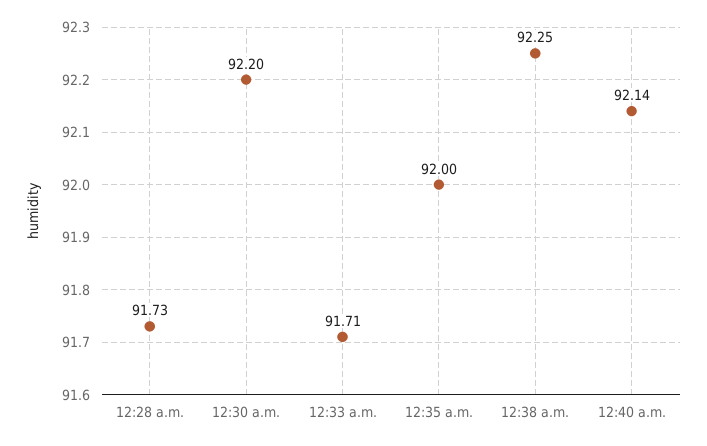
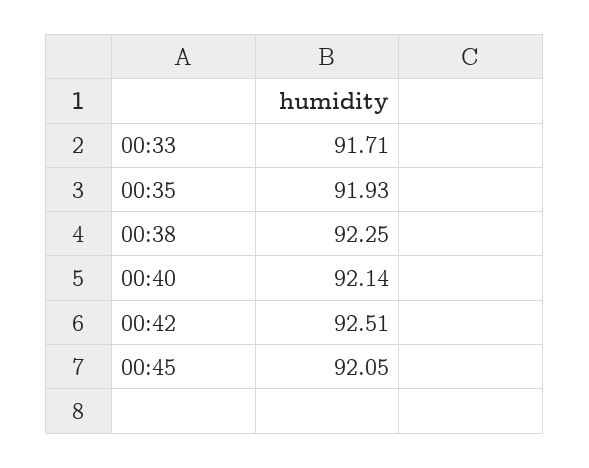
12:28 a.m.: 91.73 -> none
12:30 a.m.: 92.2 -> none
12:35 a.m.: 92 -> 91.93
00:42: none -> 92.51
00:45: none -> 92.05

